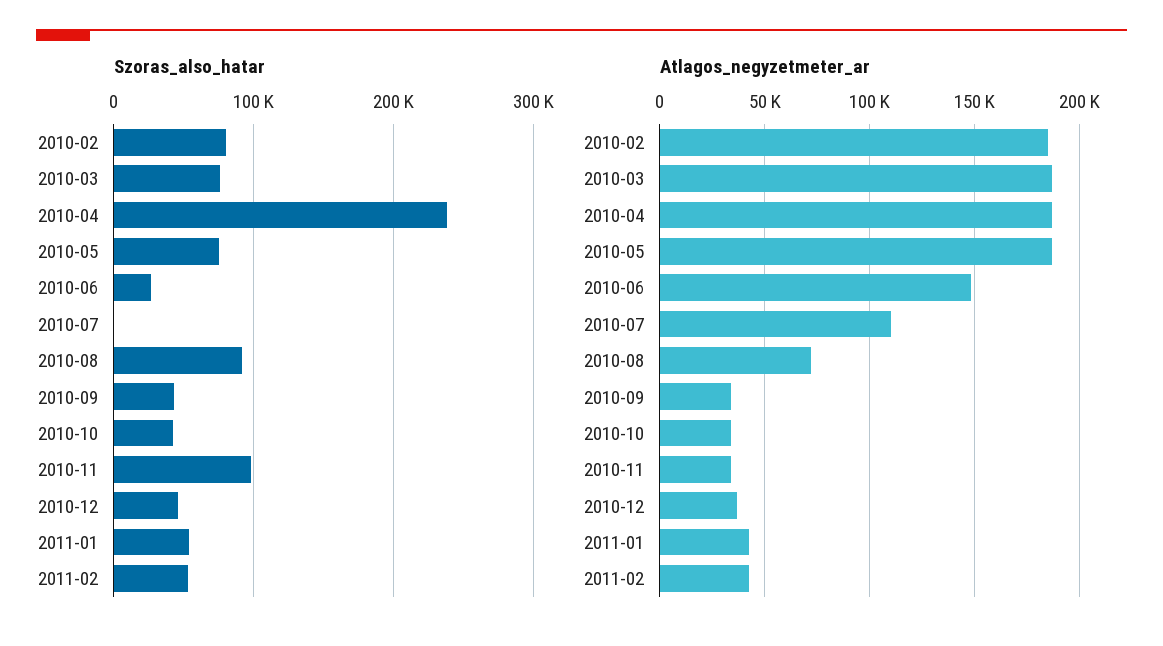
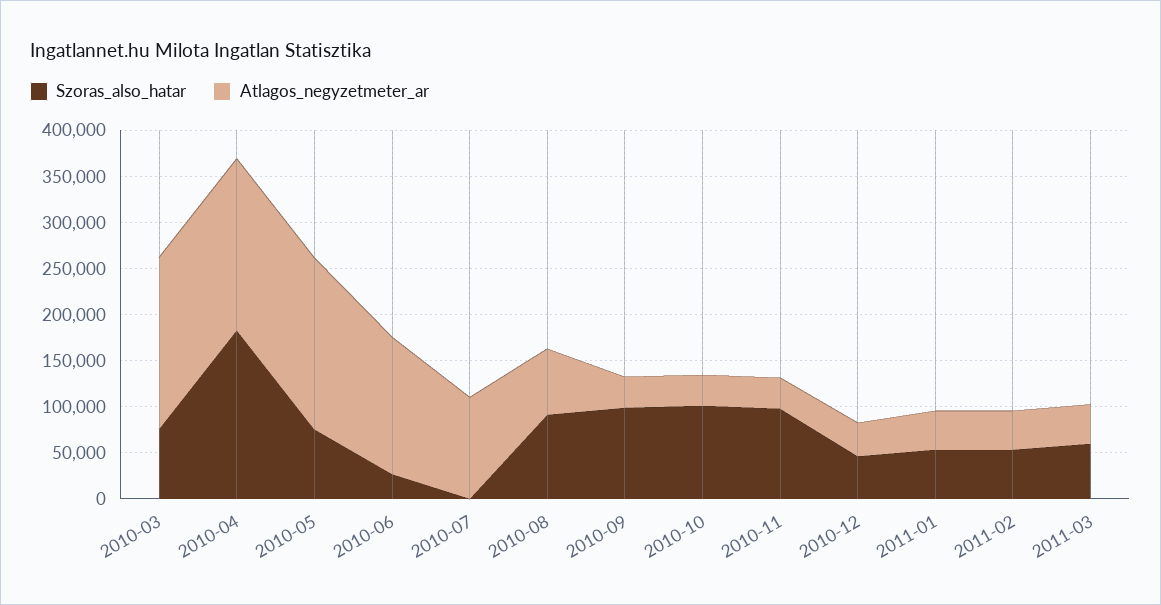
Szoras_also_hatar, 2010-02: 80000 -> none
Szoras_also_hatar, 2010-04: 240000 -> 180000
Szoras_also_hatar, 2010-09: 40000 -> 100000
Szoras_also_hatar, 2010-10: 40000 -> 100000
Atlagos_negyzetmeter_ar, 2010-02: 185000 -> none
Szoras_also_hatar, 2011-03: none -> 60000
Atlagos_negyzetmeter_ar, 2011-03: none -> 40000

